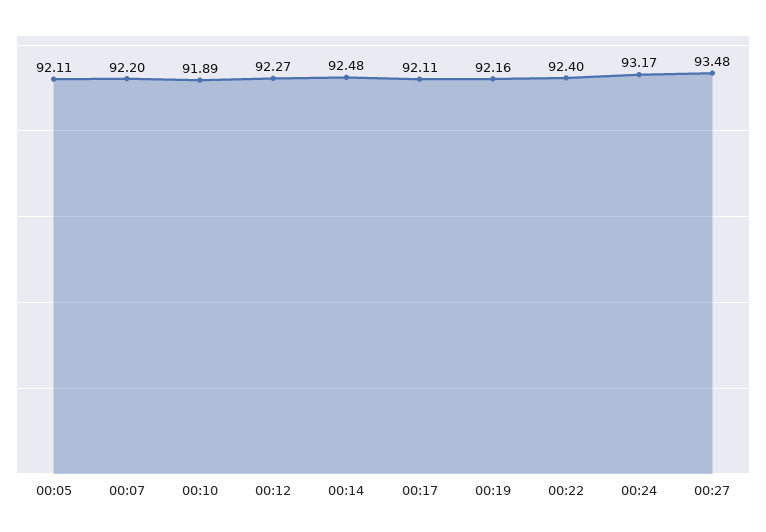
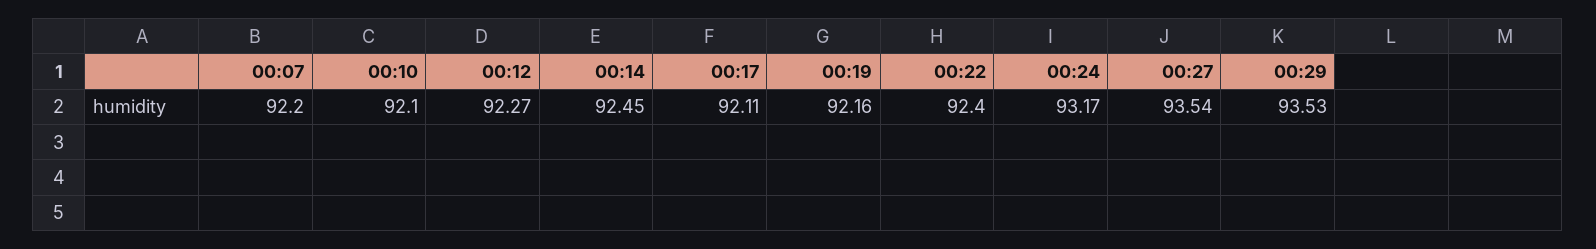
00:05: 92.11 -> none
00:10: 91.89 -> 92.1
00:14: 92.48 -> 92.45
00:27: 93.48 -> 93.54
00:29: none -> 93.53

